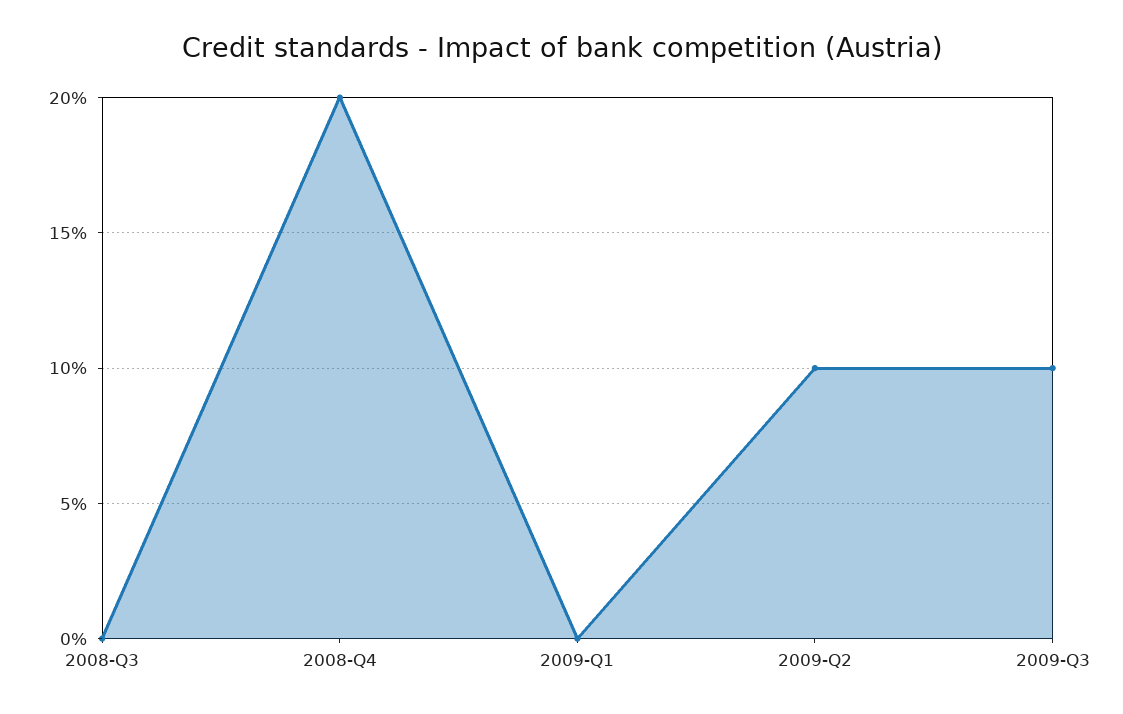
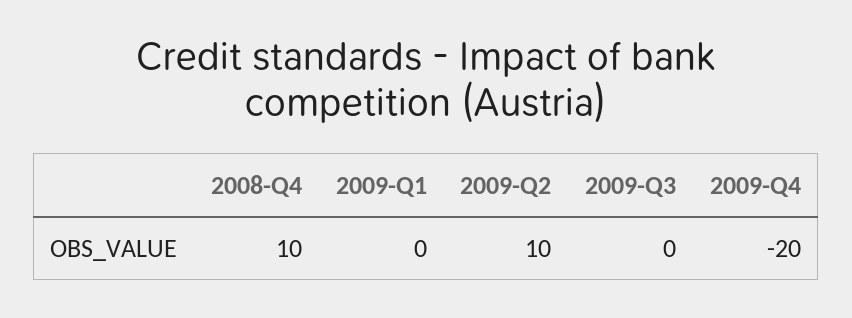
2008-Q3: 0 -> none
2008-Q4: 20 -> 10
2009-Q3: 10 -> 0
2009-Q4: none -> -20

